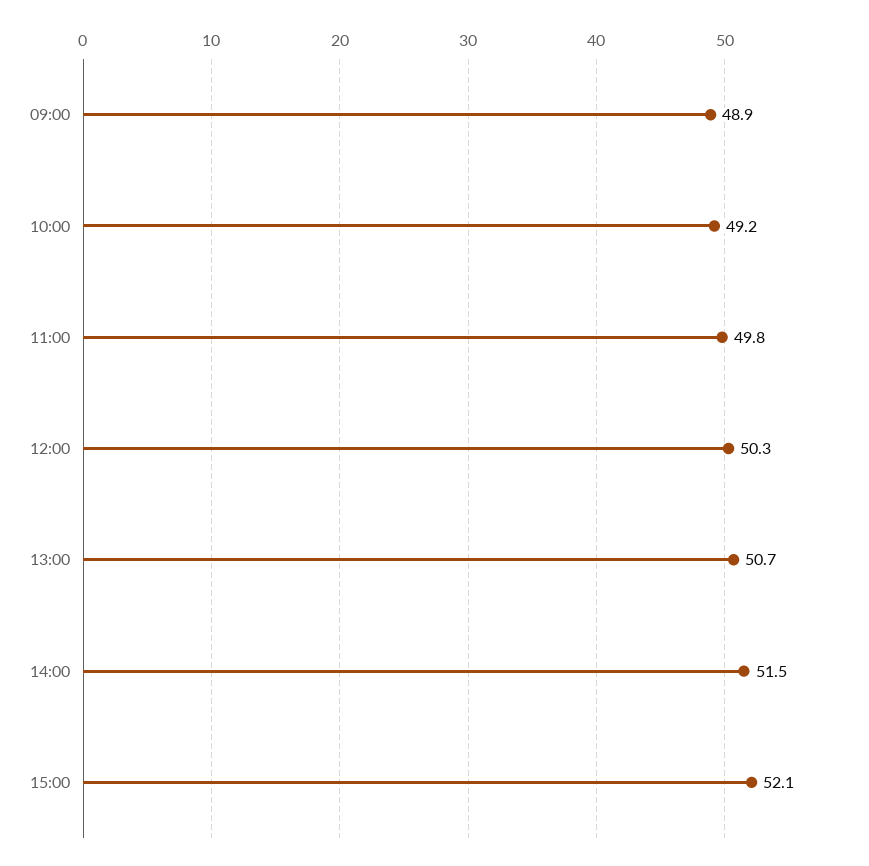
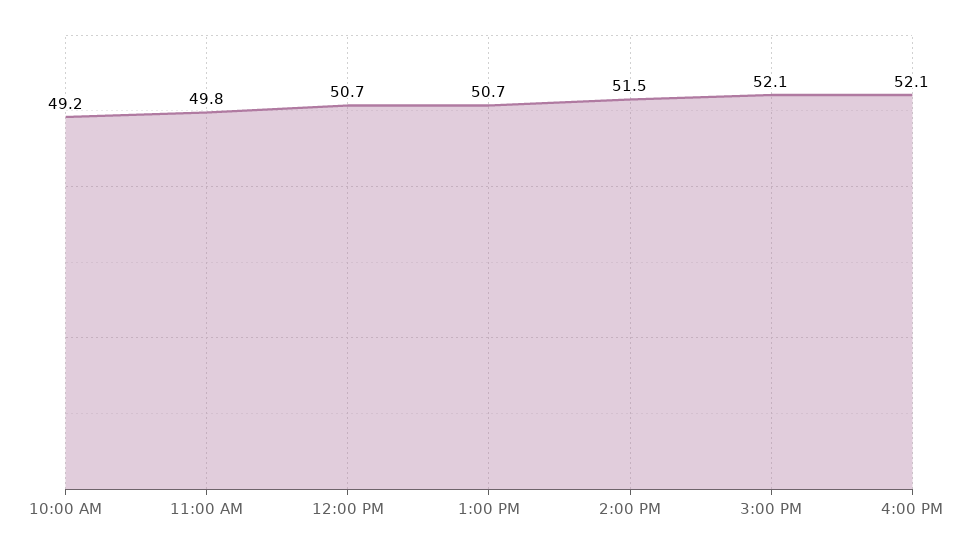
09:00: 48.9 -> none
12:00: 50.3 -> 50.7
4:00 PM: none -> 52.1

